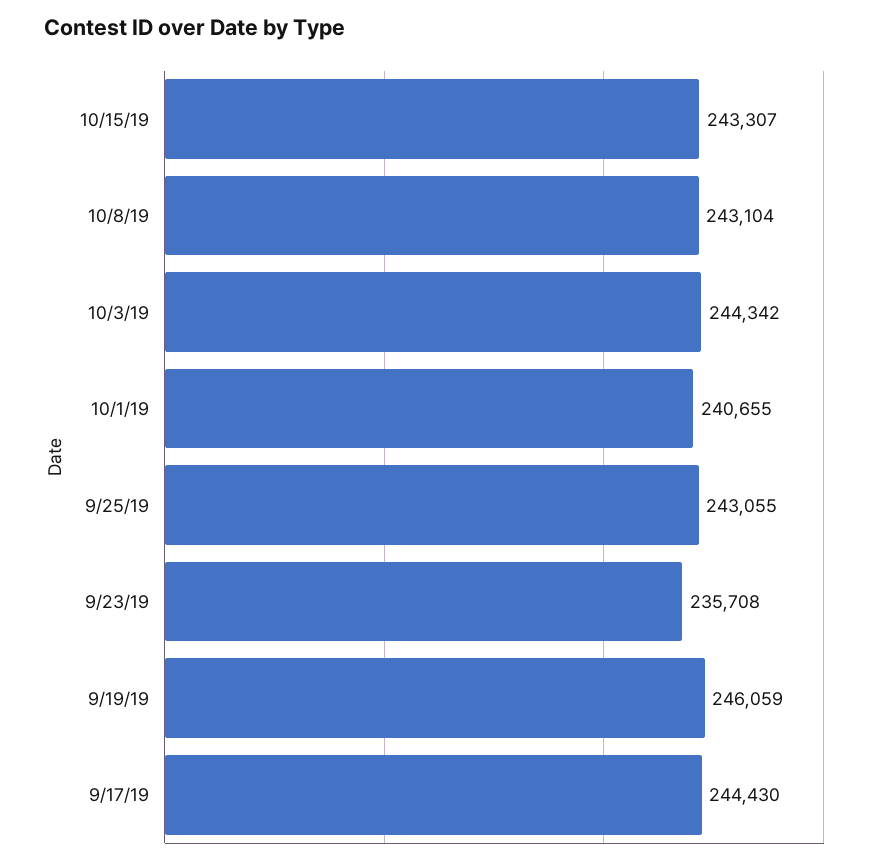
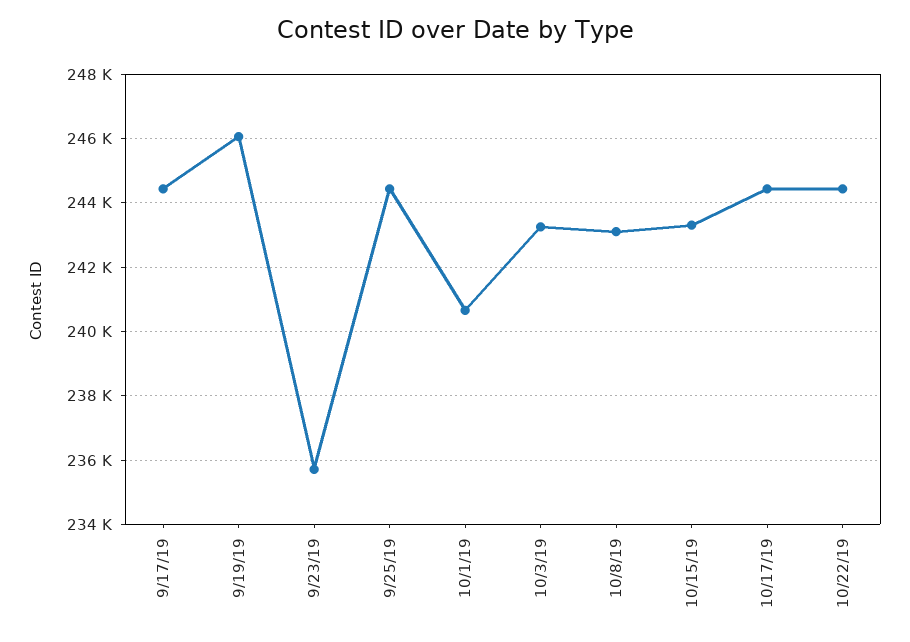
10/3/19: 244342 -> 243200
9/25/19: 243055 -> 244400
10/17/19: none -> 244400
10/22/19: none -> 244400

